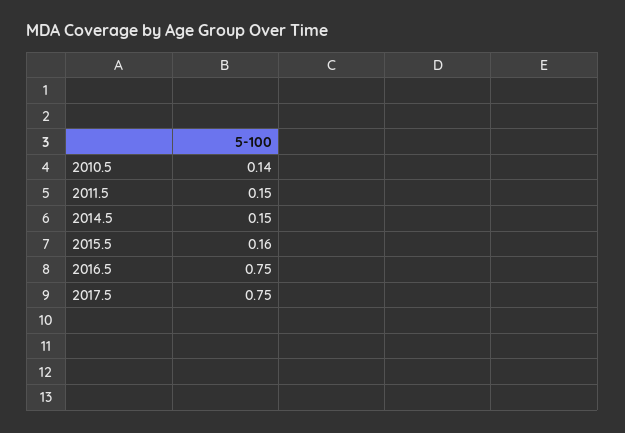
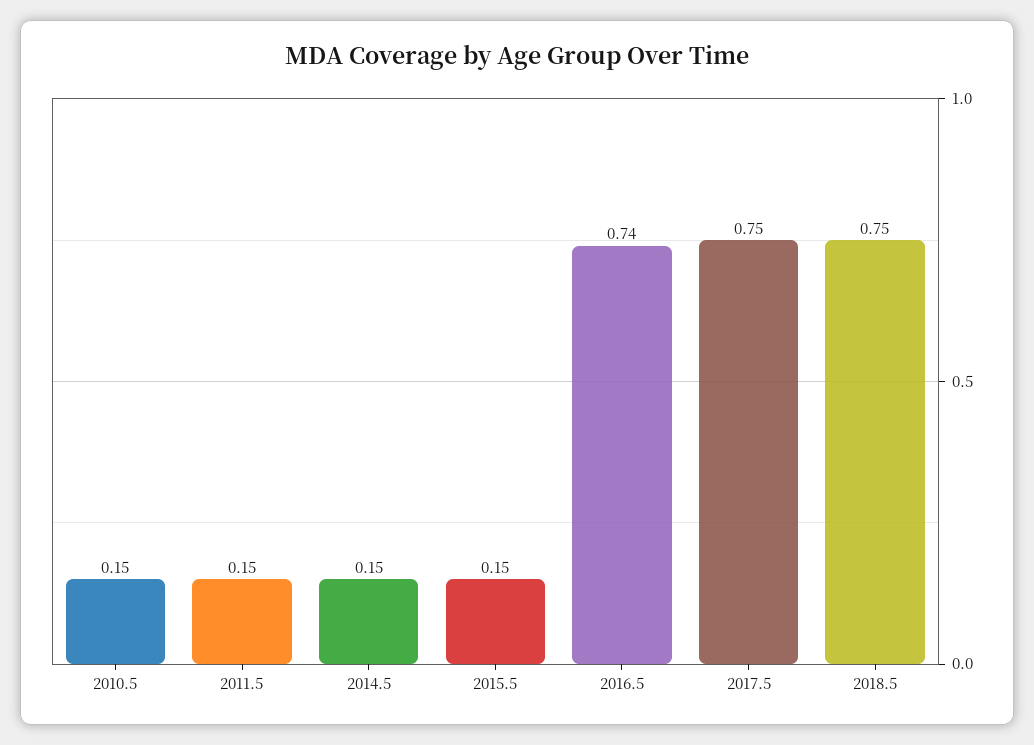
2010.5: 0.14 -> 0.15
2015.5: 0.16 -> 0.15
2016.5: 0.75 -> 0.74
2018.5: none -> 0.75

